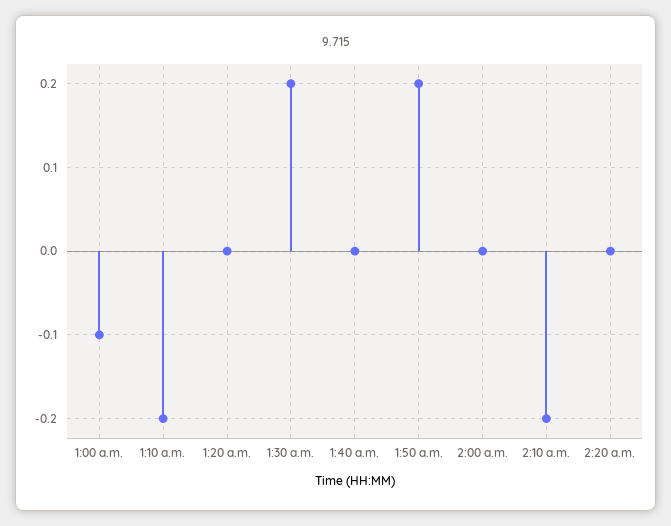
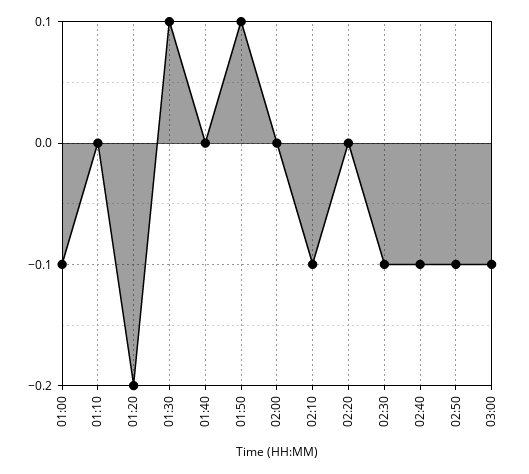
1:10 a.m.: -0.2 -> 0
1:20 a.m.: 0 -> -0.2
1:30 a.m.: 0.2 -> 0.1
1:50 a.m.: 0.2 -> 0.1
2:10 a.m.: -0.2 -> -0.1
02:30: none -> -0.1
02:40: none -> -0.1
02:50: none -> -0.1
03:00: none -> -0.1

